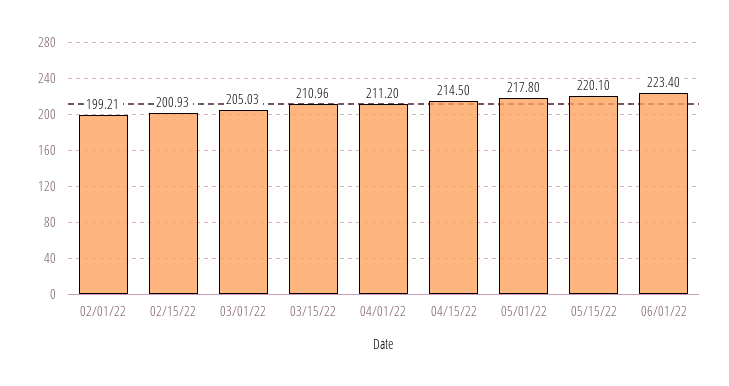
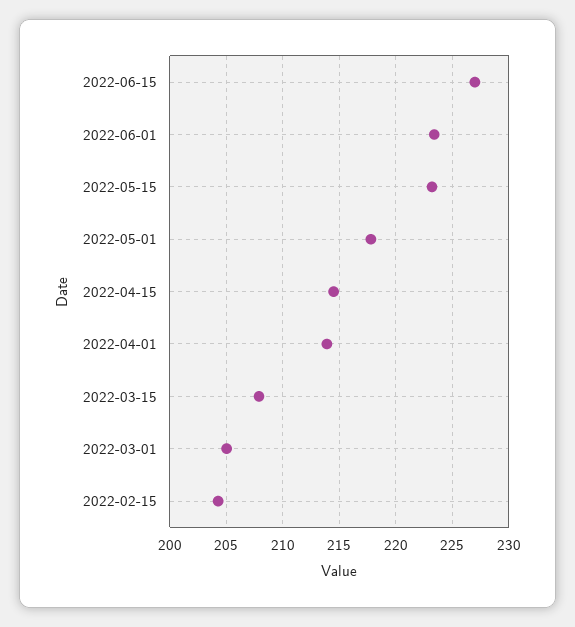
02/01/22: 199.21 -> none
02/15/22: 200.93 -> 204
03/15/22: 210.96 -> 208
04/01/22: 211.2 -> 214
05/15/22: 220.1 -> 223
2022-06-15: none -> 227

